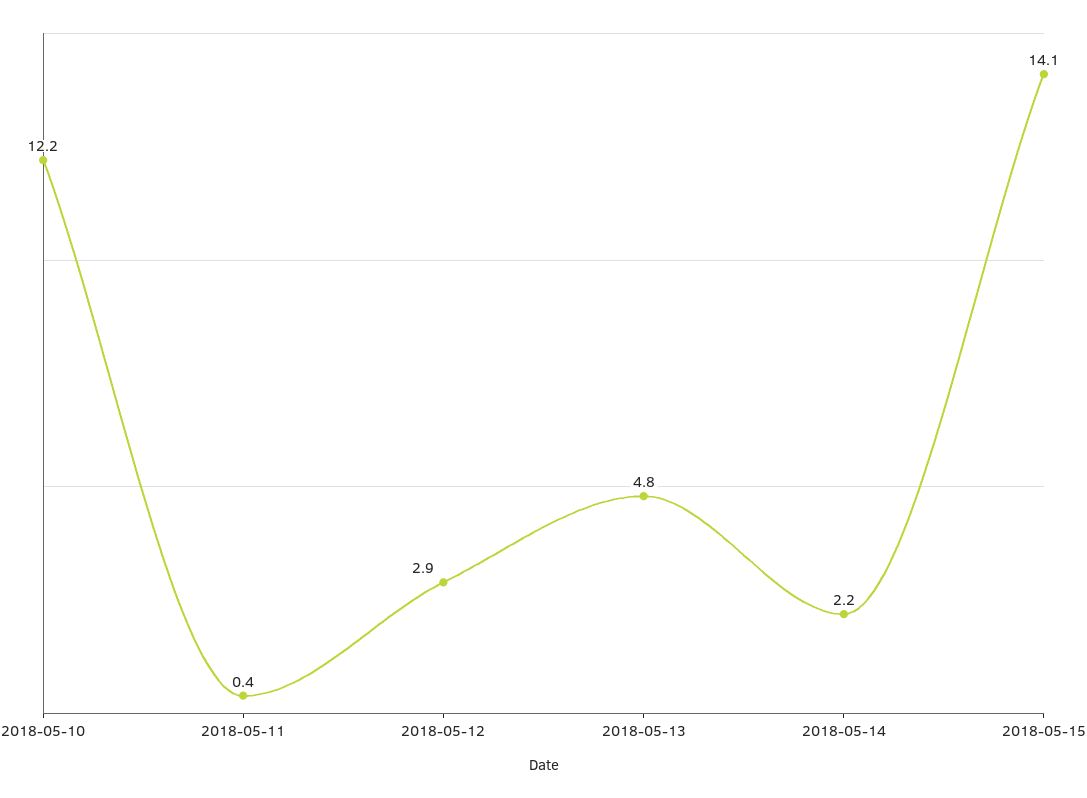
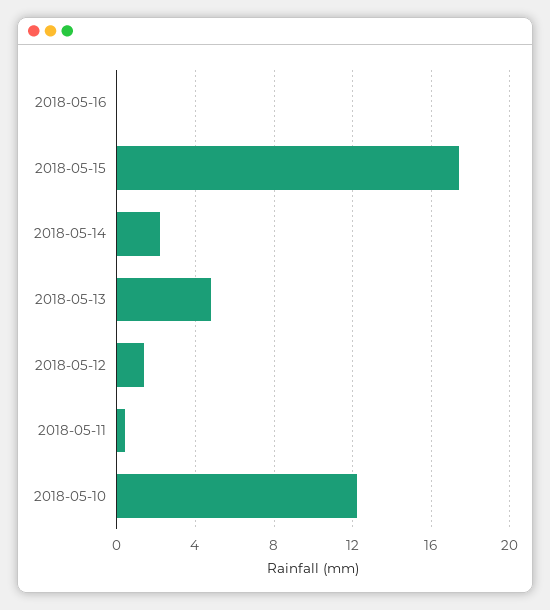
2018-05-12: 2.9 -> 1.5
2018-05-15: 14.1 -> 17.5
2018-05-16: none -> 0

